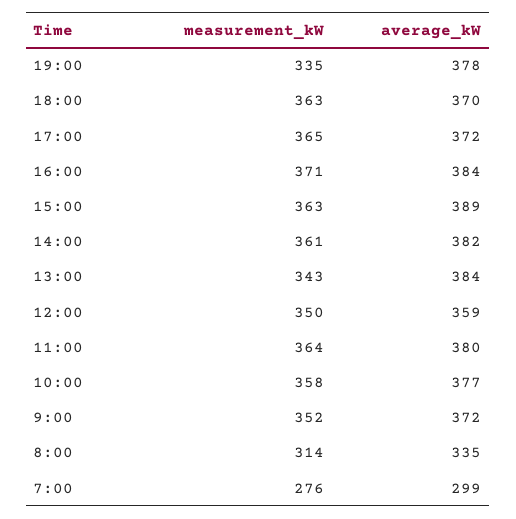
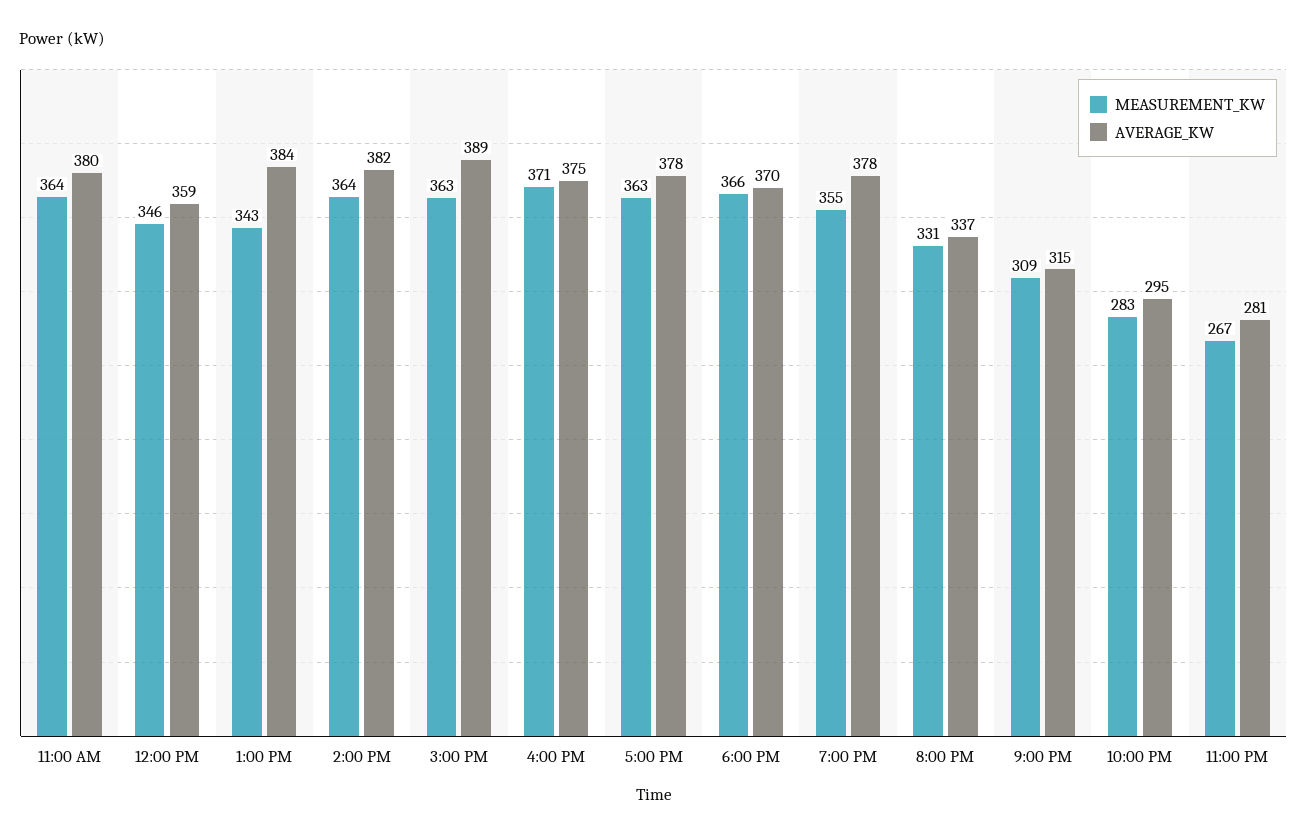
measurement_kW, 19:00: 335 -> 355
measurement_kW, 18:00: 363 -> 366
measurement_kW, 17:00: 365 -> 363
average_kW, 17:00: 372 -> 378
average_kW, 16:00: 384 -> 375
measurement_kW, 14:00: 361 -> 364
measurement_kW, 12:00: 350 -> 346
measurement_kW, 10:00: 358 -> none
average_kW, 10:00: 377 -> none
measurement_kW, 9:00: 352 -> none
average_kW, 9:00: 372 -> none
measurement_kW, 8:00: 314 -> none
average_kW, 8:00: 335 -> none
measurement_kW, 7:00: 276 -> none
average_kW, 7:00: 299 -> none
measurement_kW, 8:00 PM: none -> 331
average_kW, 8:00 PM: none -> 337
measurement_kW, 9:00 PM: none -> 309
average_kW, 9:00 PM: none -> 315
measurement_kW, 10:00 PM: none -> 283
average_kW, 10:00 PM: none -> 295
measurement_kW, 11:00 PM: none -> 267
average_kW, 11:00 PM: none -> 281

